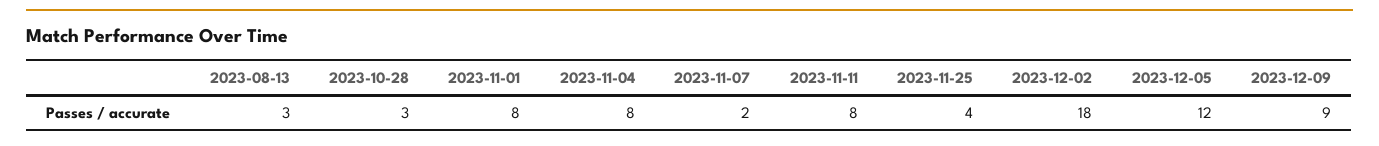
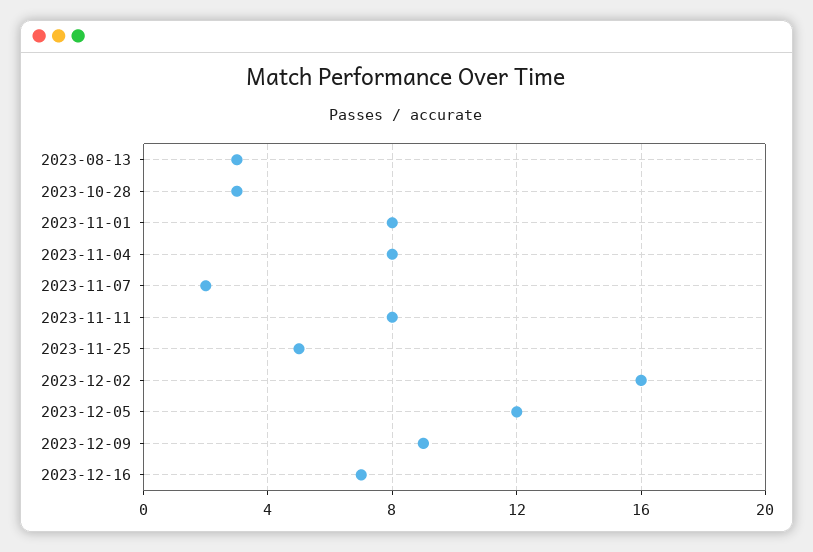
2023-11-25: 4 -> 5
2023-12-02: 18 -> 16
2023-12-16: none -> 7

